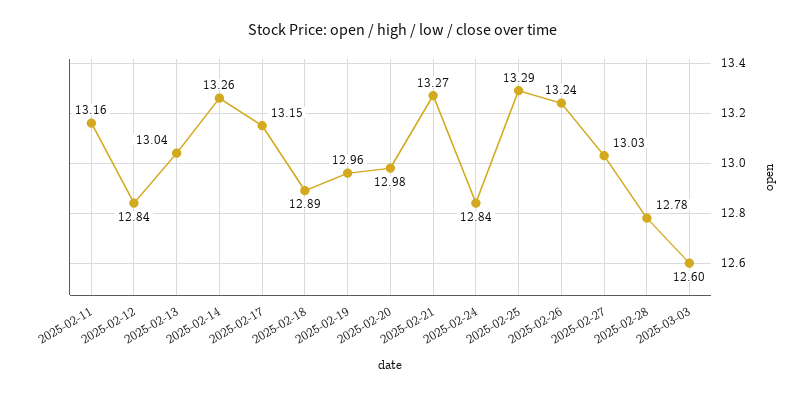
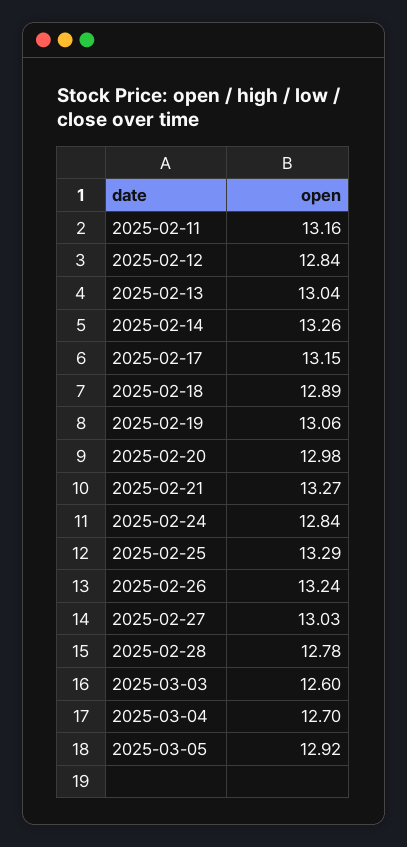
2025-02-19: 12.96 -> 13.06
2025-03-04: none -> 12.7
2025-03-05: none -> 12.92

